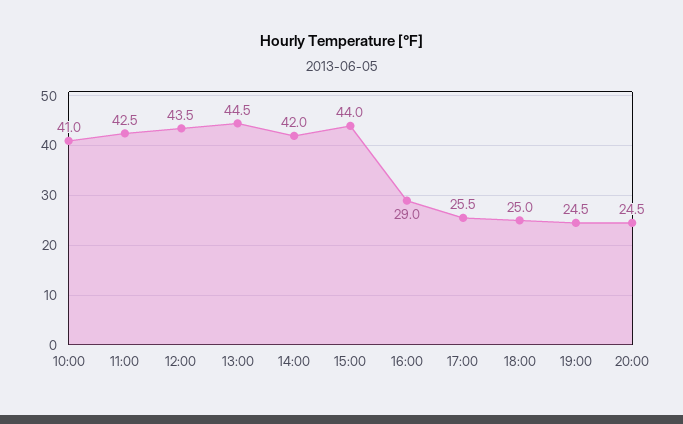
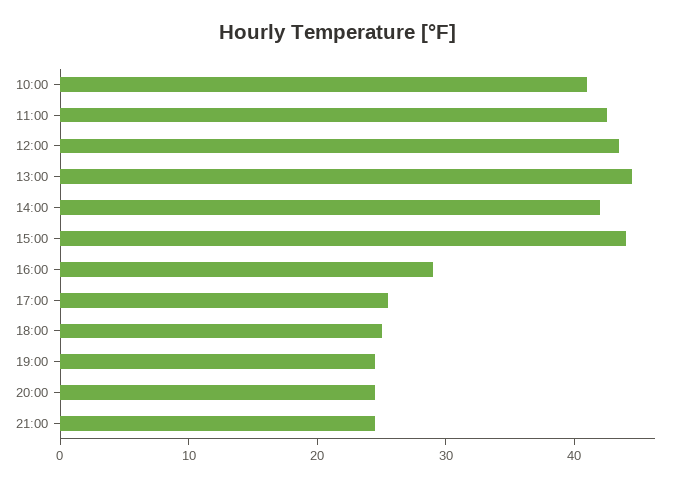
21:00: none -> 24

